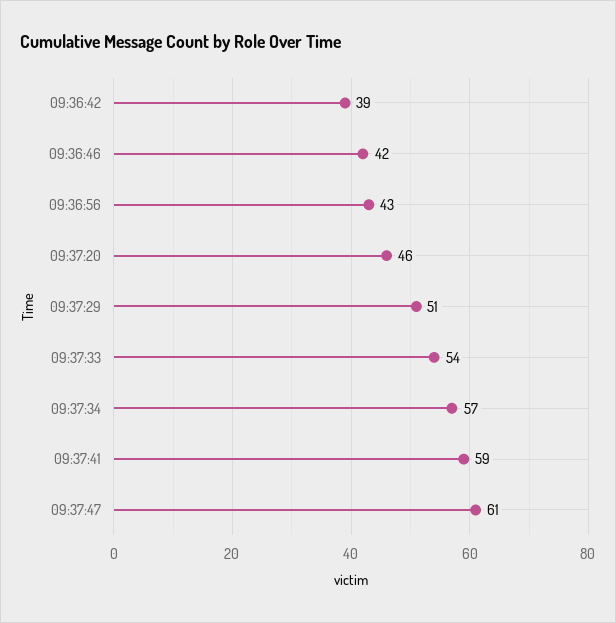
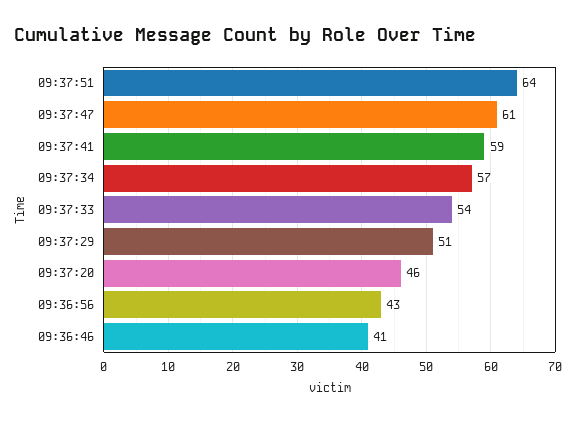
09:36:42: 39 -> none
09:36:46: 42 -> 41
09:37:51: none -> 64

